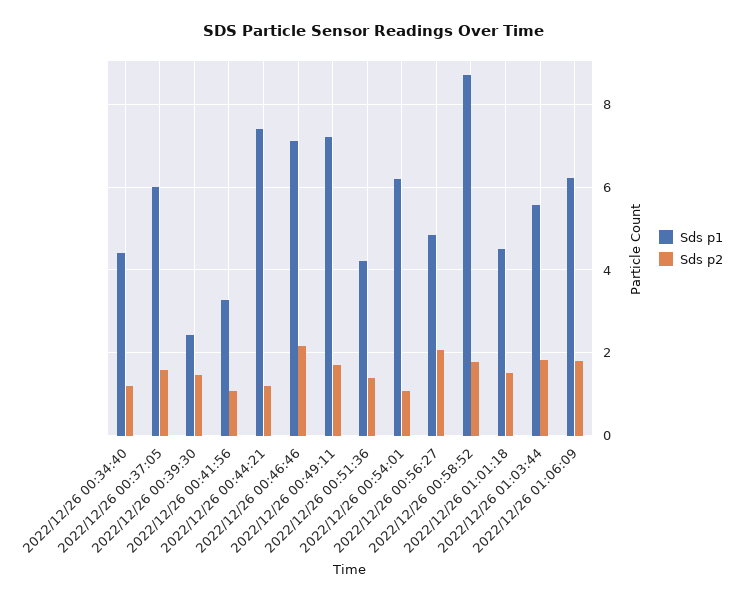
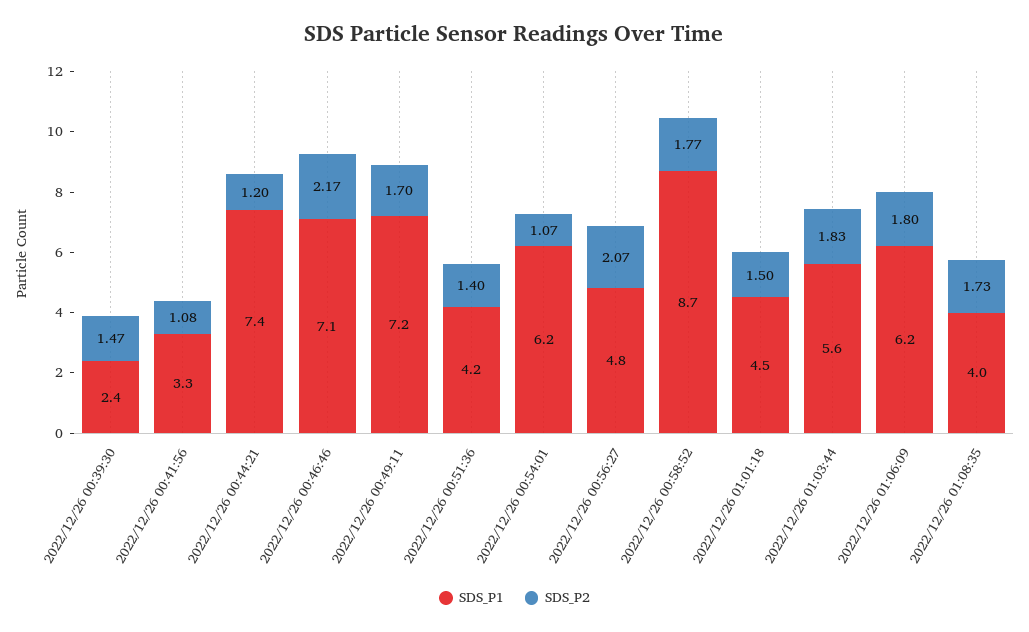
Sds p1, 2022/12/26 00:34:40: 4.4 -> none
Sds p2, 2022/12/26 00:34:40: 1.2 -> none
Sds p1, 2022/12/26 00:37:05: 6 -> none
Sds p2, 2022/12/26 00:37:05: 1.6 -> none
Sds p1, 2022/12/26 01:08:35: none -> 4
Sds p2, 2022/12/26 01:08:35: none -> 1.73

